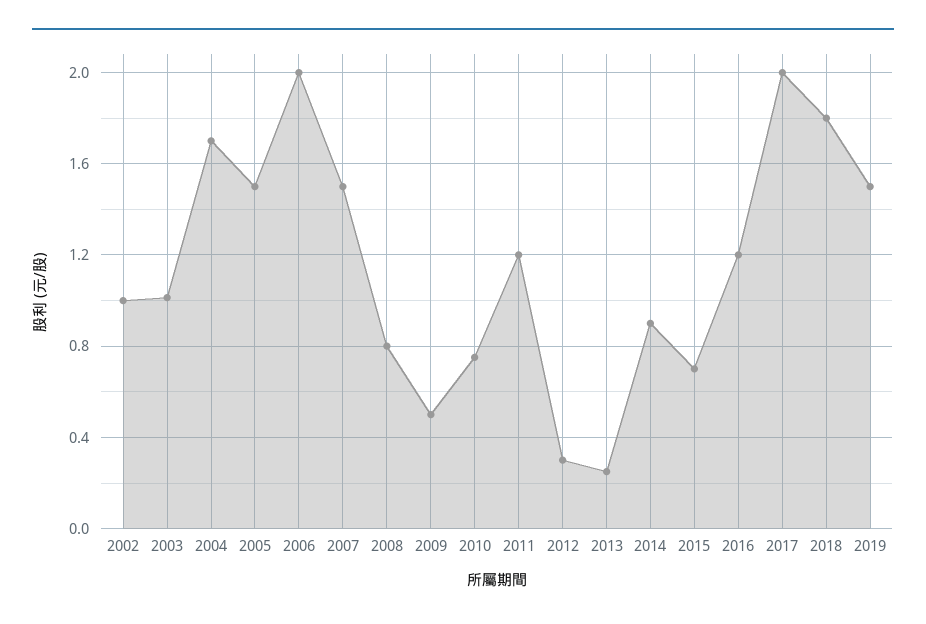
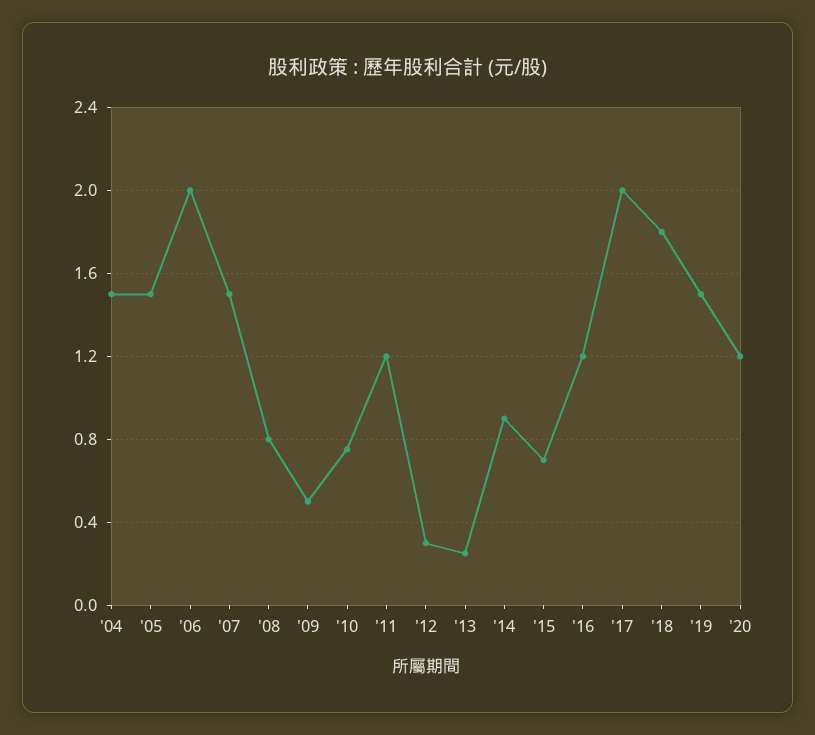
2002: 1 -> none
2003: 1 -> none
2004: 1.7 -> 1.5
'20: none -> 1.2

